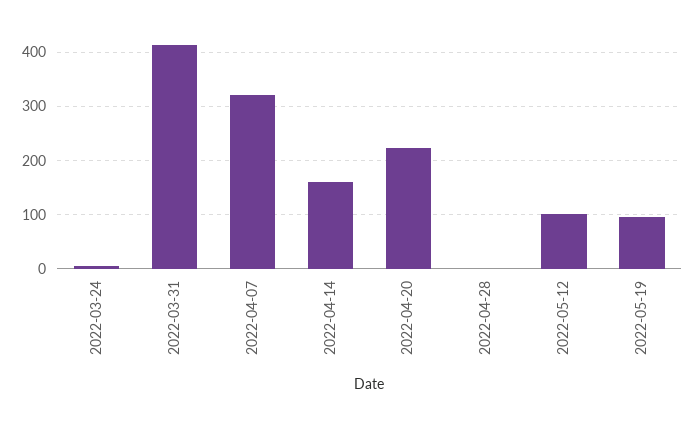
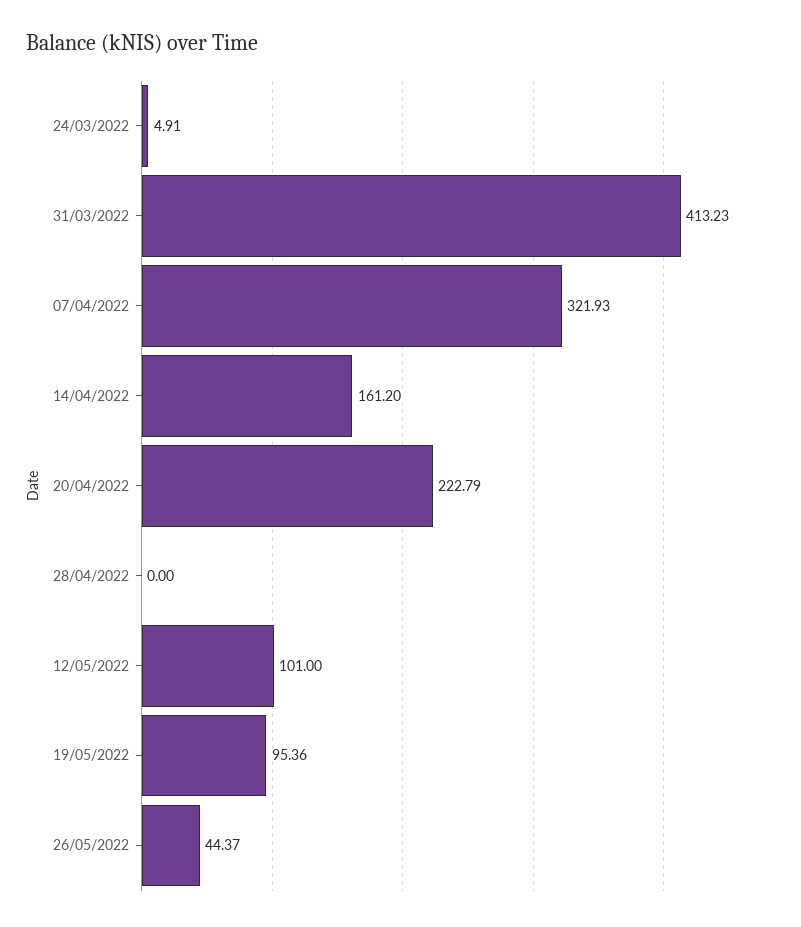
26/05/2022: none -> 44.37

